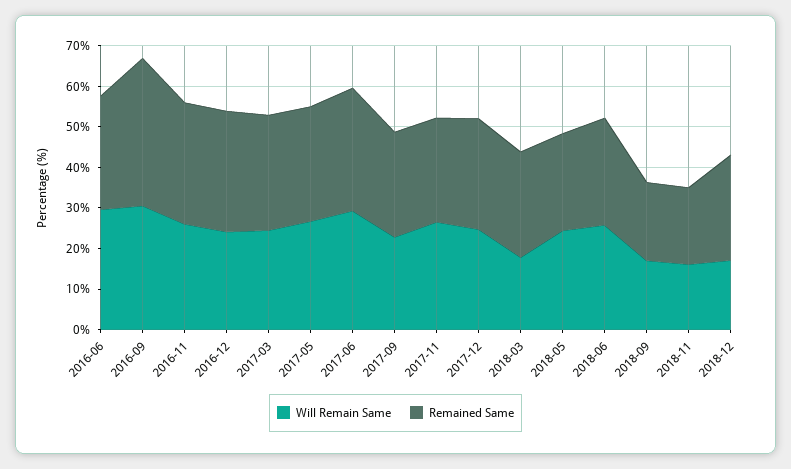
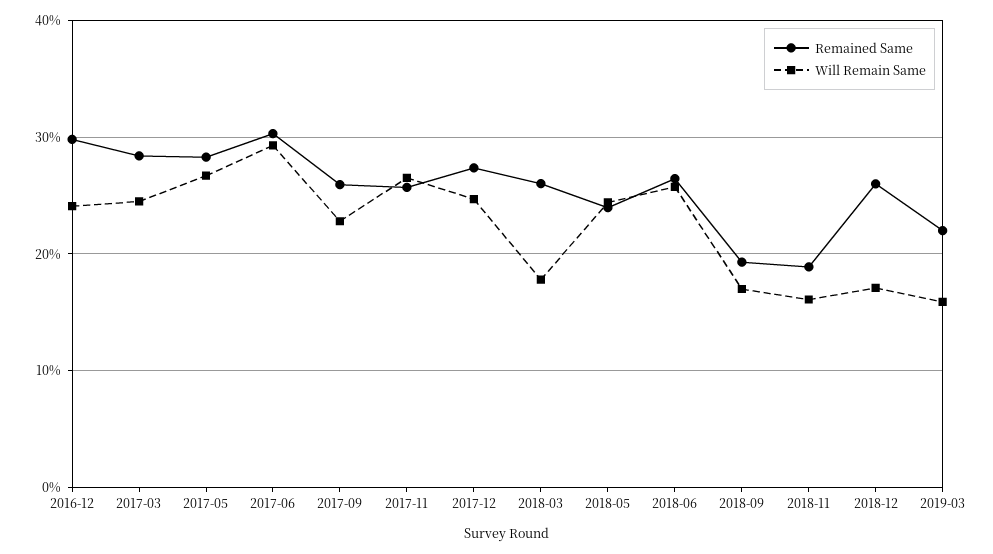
Will Remain Same, 2016-06: 30 -> none
Remained Same, 2016-06: 28 -> none
Will Remain Same, 2016-09: 30 -> none
Remained Same, 2016-09: 36 -> none
Will Remain Same, 2016-11: 26 -> none
Remained Same, 2016-11: 30 -> none
Remained Same, 2019-03: none -> 22
Will Remain Same, 2019-03: none -> 16

